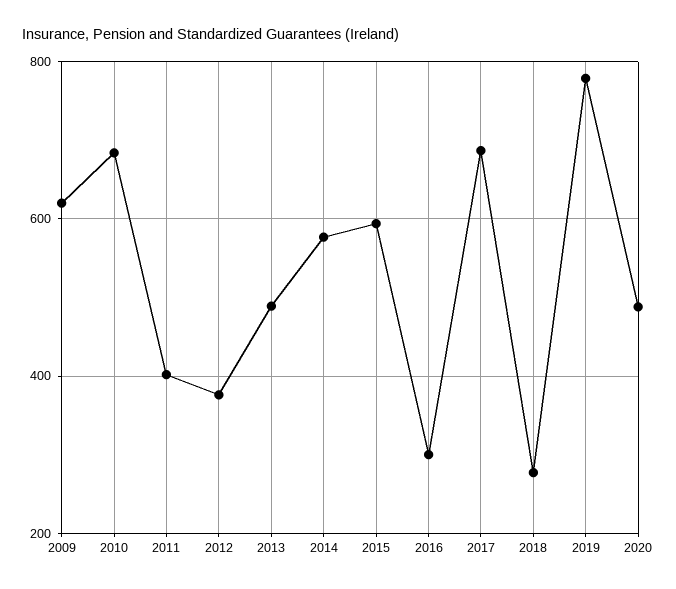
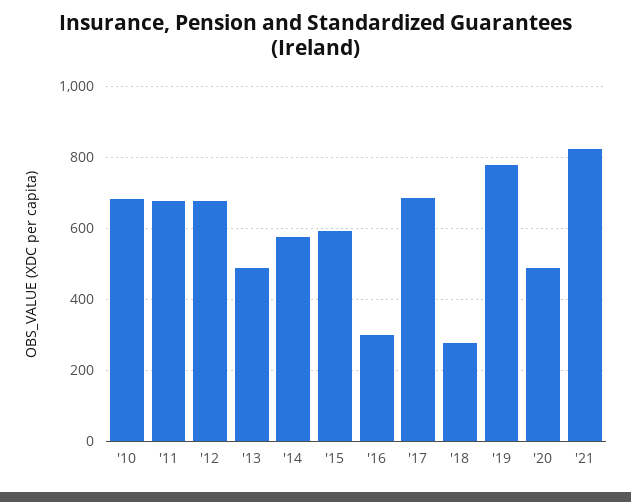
2009: 620 -> none
2011: 400 -> 680
2012: 380 -> 680
'21: none -> 820

